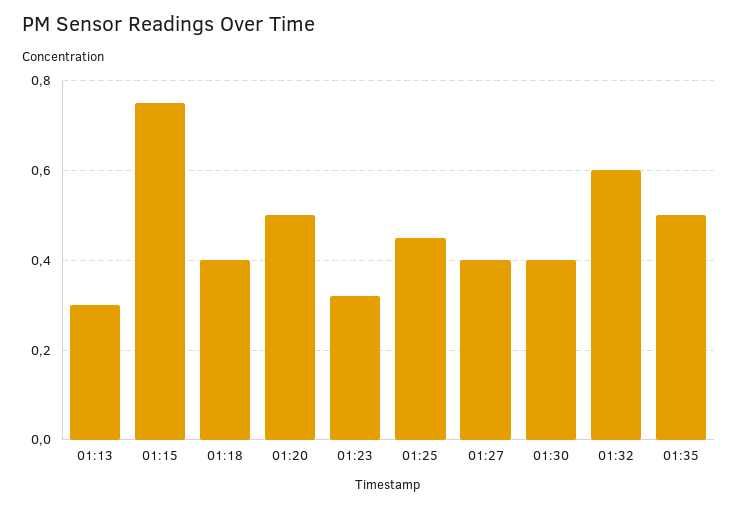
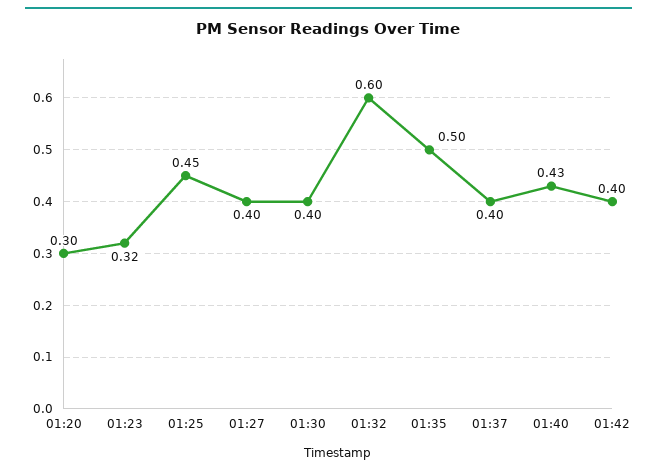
01:13: 0.3 -> none
01:15: 0.75 -> none
01:18: 0.4 -> none
01:20: 0.5 -> 0.3
01:37: none -> 0.4
01:40: none -> 0.43
01:42: none -> 0.4

